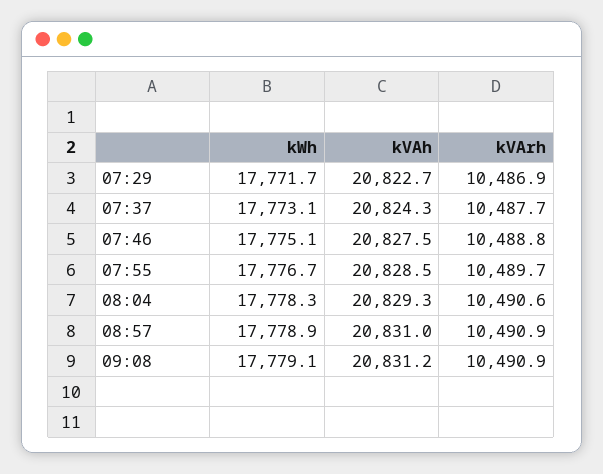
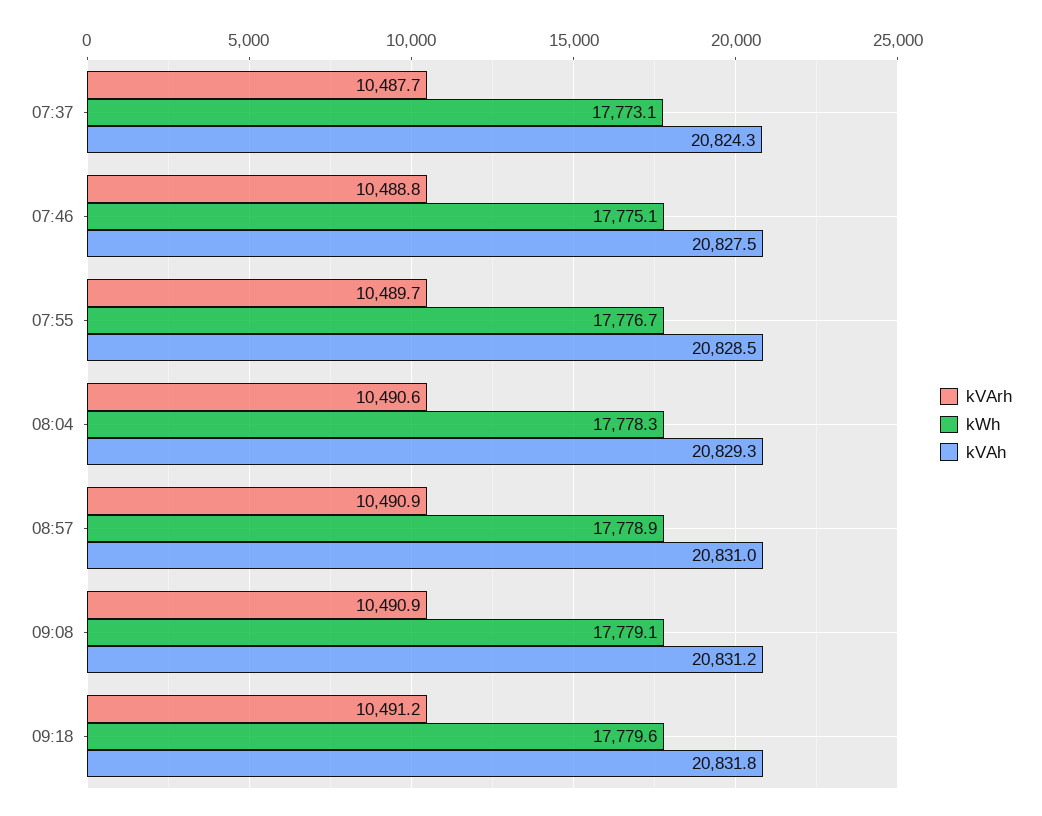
kWh, 07:29: 17771.7 -> none
kVAh, 07:29: 20822.7 -> none
kVArh, 07:29: 10486.9 -> none
kVArh, 09:18: none -> 10491.2
kWh, 09:18: none -> 17779.6
kVAh, 09:18: none -> 20831.8

